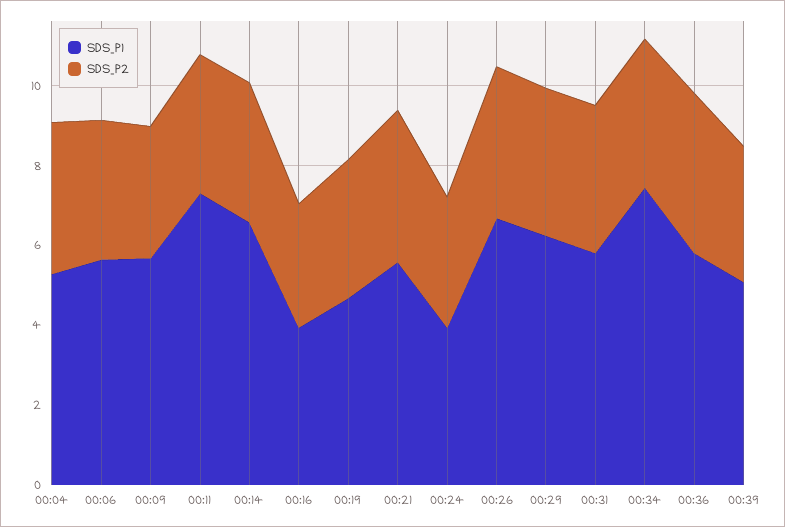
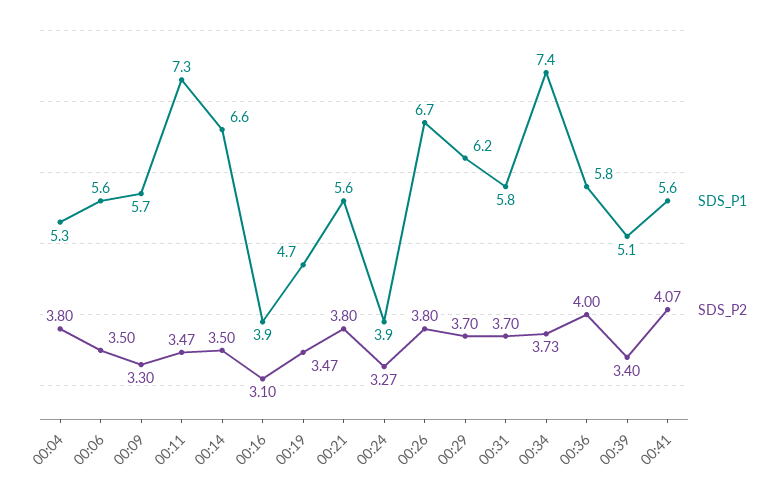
SDS_P1, 00:41: none -> 5.6
SDS_P2, 00:41: none -> 4.07

